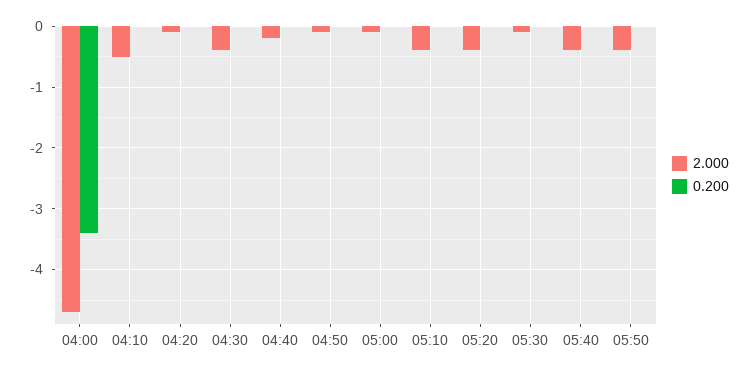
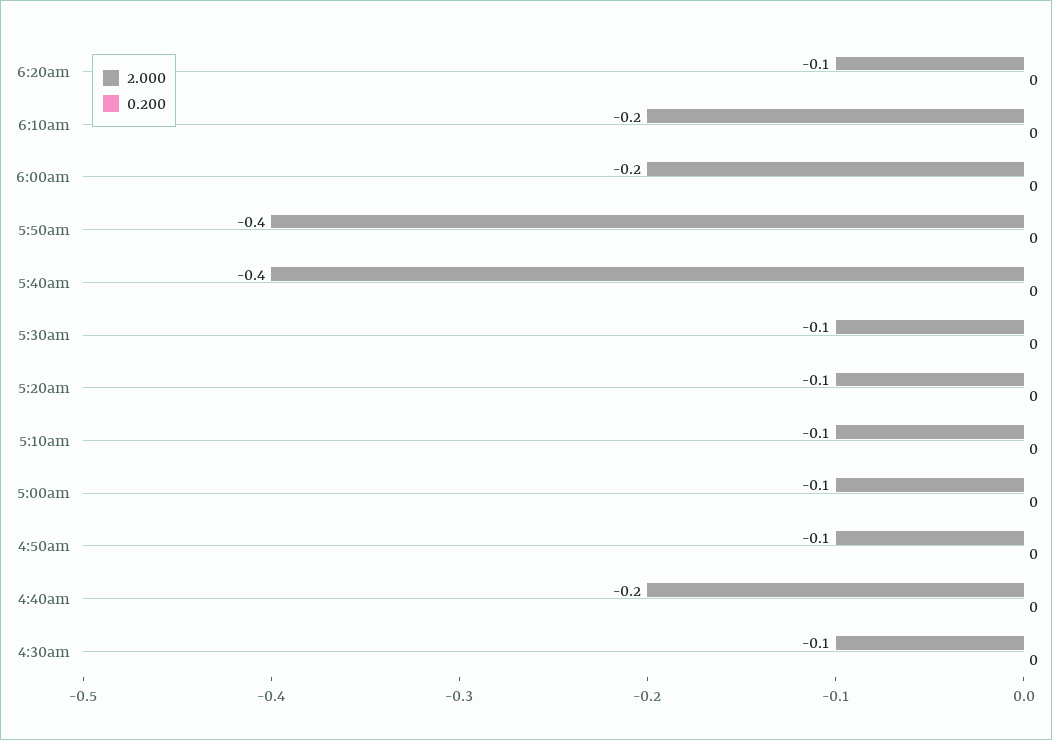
2.000, 04:00: -4.7 -> none
0.200, 04:00: -3.4 -> none
2.000, 04:10: -0.5 -> none
0.200, 04:10: 0 -> none
2.000, 04:20: -0.1 -> none
0.200, 04:20: 0 -> none
2.000, 04:30: -0.4 -> -0.1
2.000, 05:10: -0.4 -> -0.1
2.000, 05:20: -0.4 -> -0.1
2.000, 6:20am: none -> -0.1
0.200, 6:20am: none -> 0
2.000, 6:10am: none -> -0.2
0.200, 6:10am: none -> 0
2.000, 6:00am: none -> -0.2
0.200, 6:00am: none -> 0

